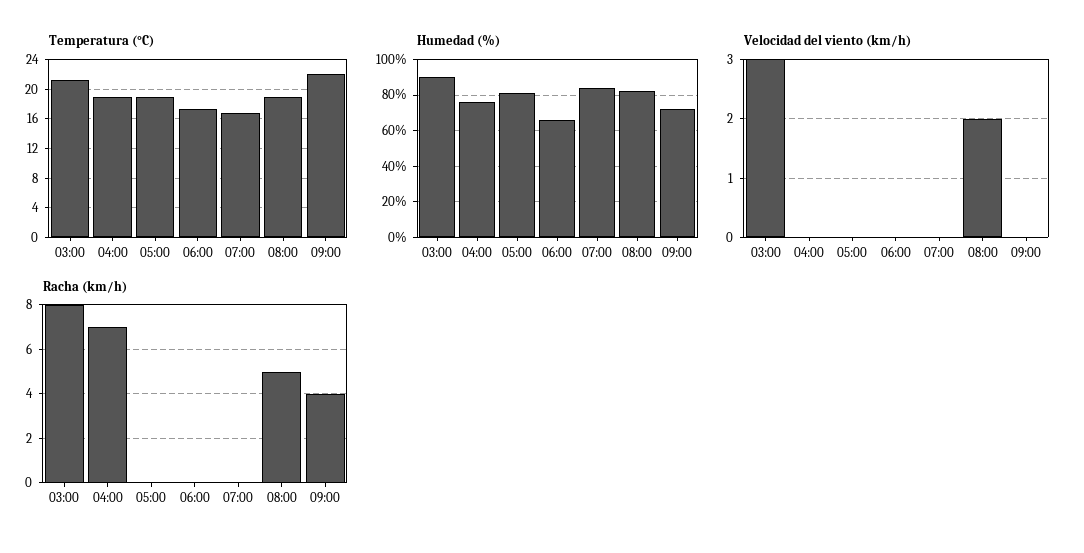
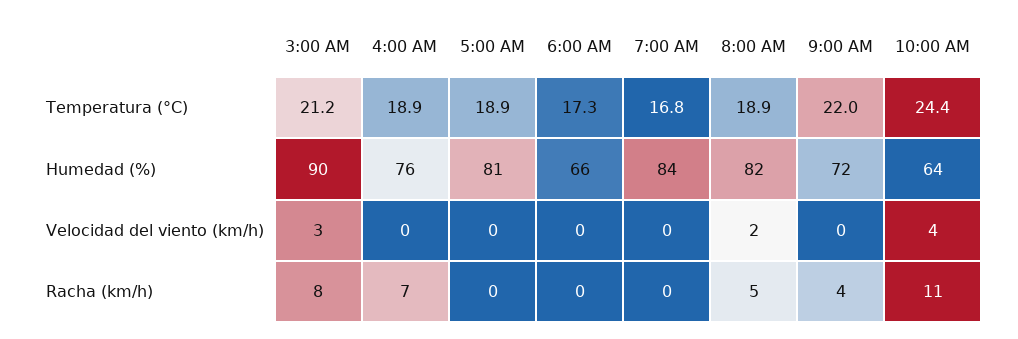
Temperatura (°C), 10:00 AM: none -> 24.4
Humedad (%), 10:00 AM: none -> 64
Velocidad del viento (km/h), 10:00 AM: none -> 4
Racha (km/h), 10:00 AM: none -> 11

